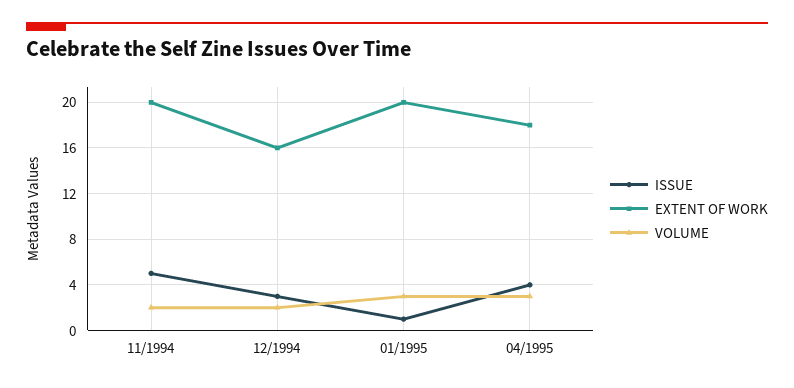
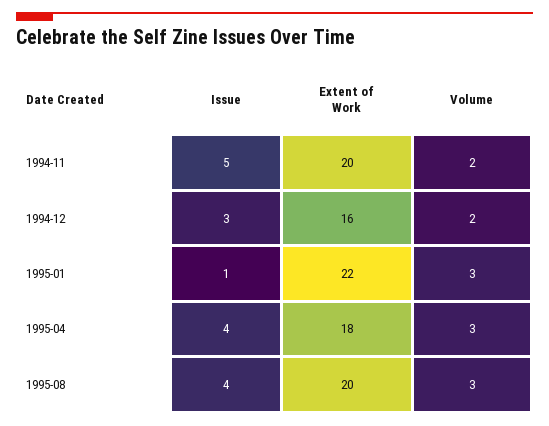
EXTENT OF WORK, 01/1995: 20 -> 22
ISSUE, 1995-08: none -> 4
EXTENT OF WORK, 1995-08: none -> 20
VOLUME, 1995-08: none -> 3

